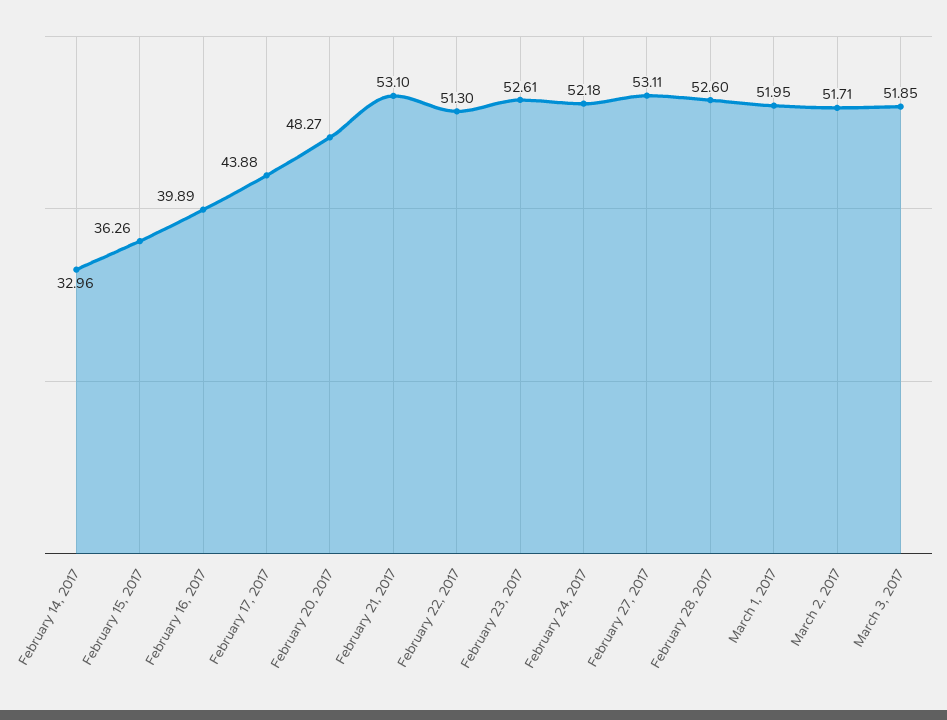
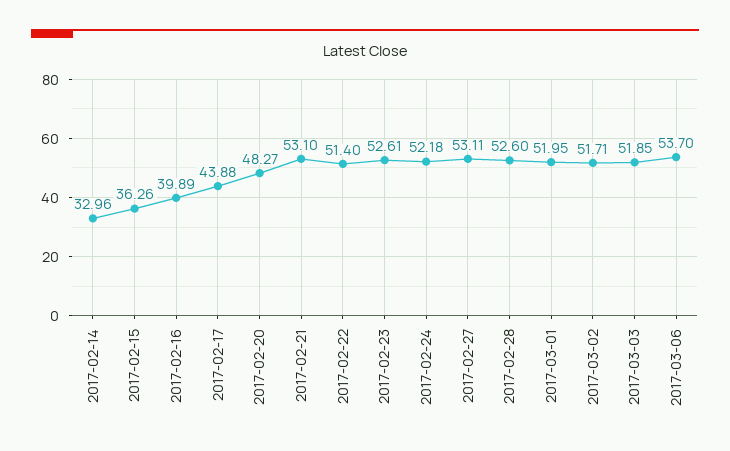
February 22, 2017: 51.3 -> 51.4
2017-03-06: none -> 53.7

